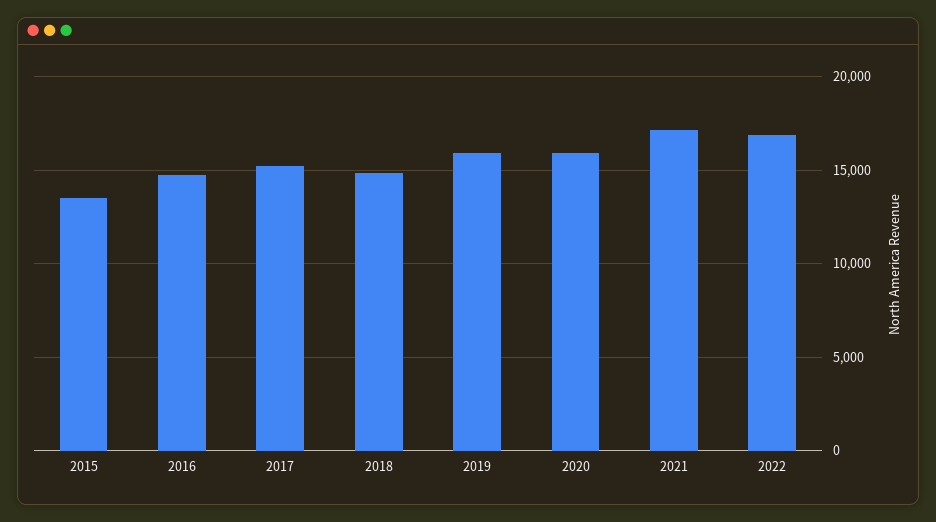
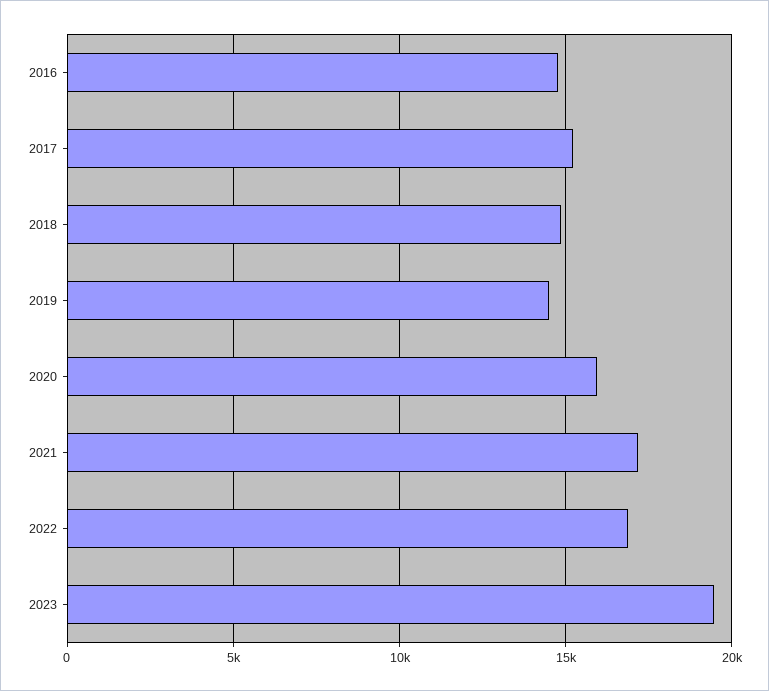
2015: 13500 -> none
2019: 16000 -> 14500
2023: none -> 19500

